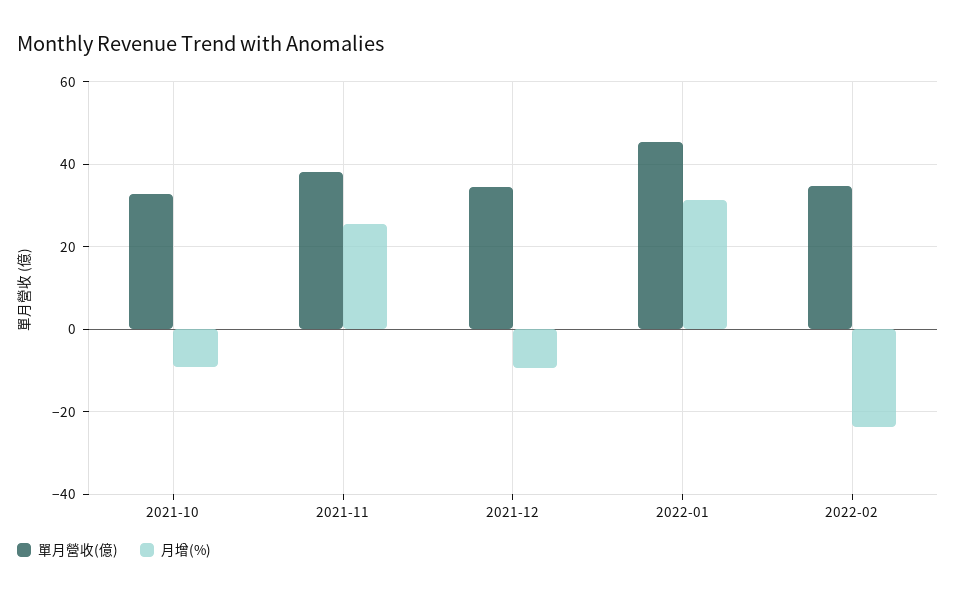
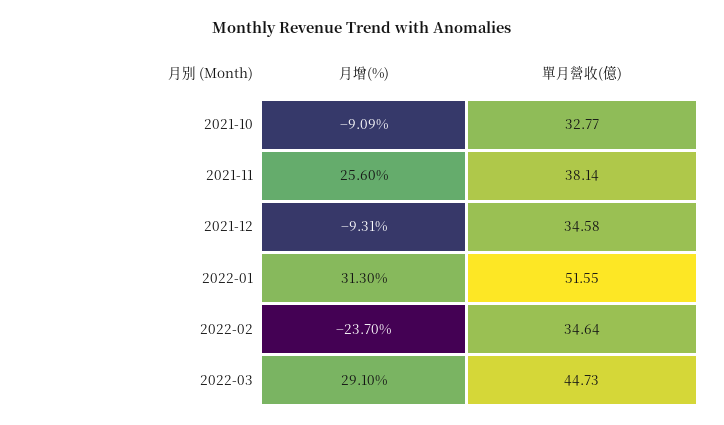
單月營收(億), 2022-01: 46 -> 51.55
月增(%), 2022-03: none -> 29.1
單月營收(億), 2022-03: none -> 44.73

